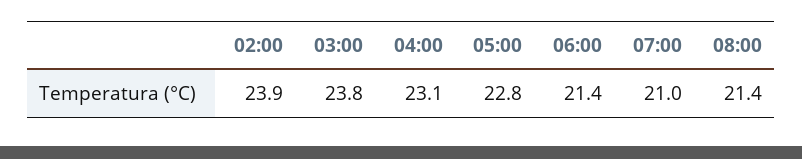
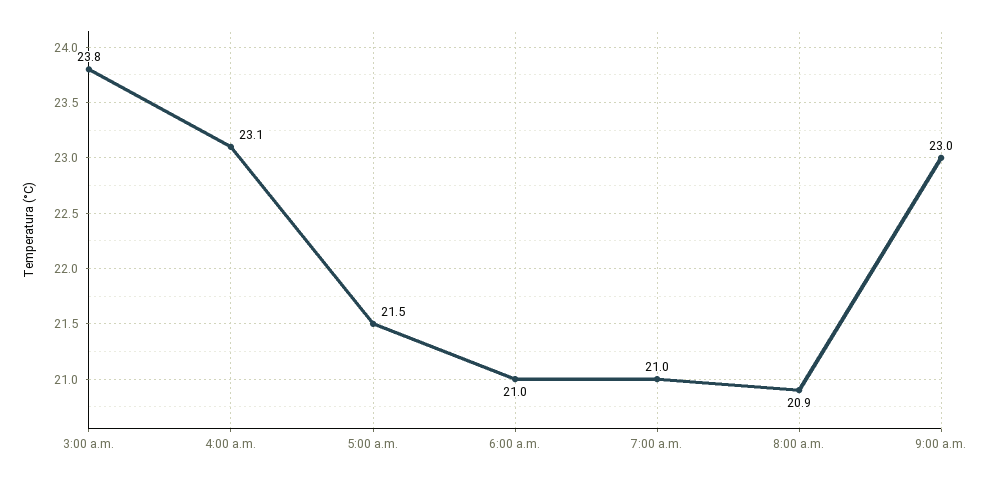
02:00: 23.9 -> none
05:00: 22.8 -> 21.5
06:00: 21.4 -> 21
08:00: 21.4 -> 20.9
9:00 a.m.: none -> 23

